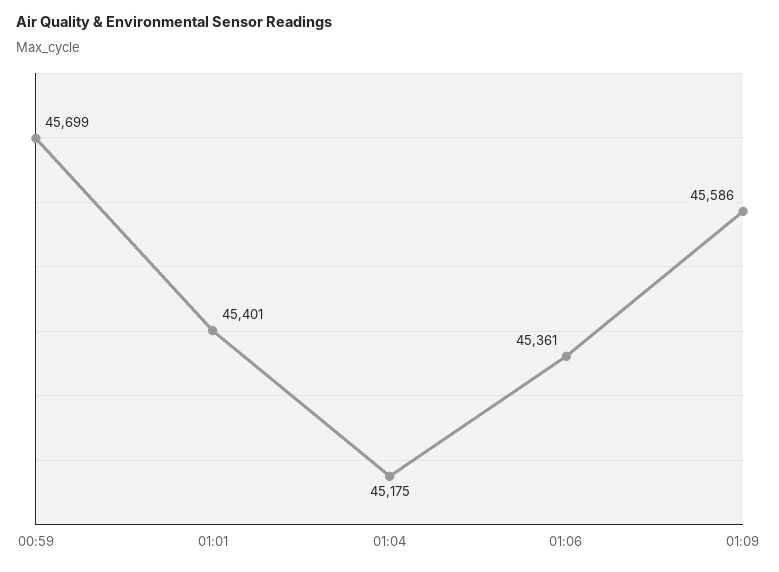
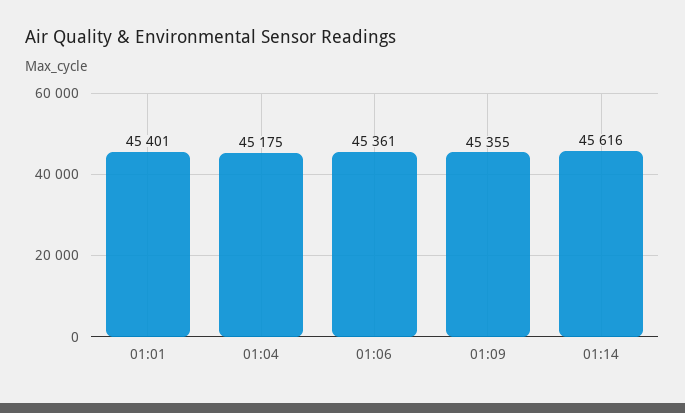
00:59: 45699 -> none
01:09: 45586 -> 45355
01:14: none -> 45616

